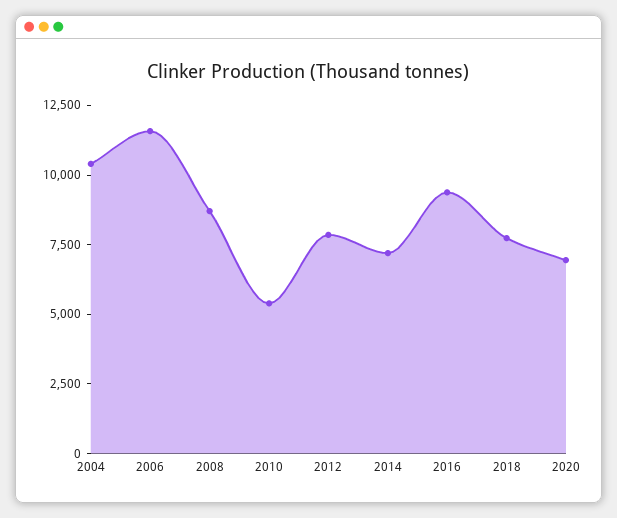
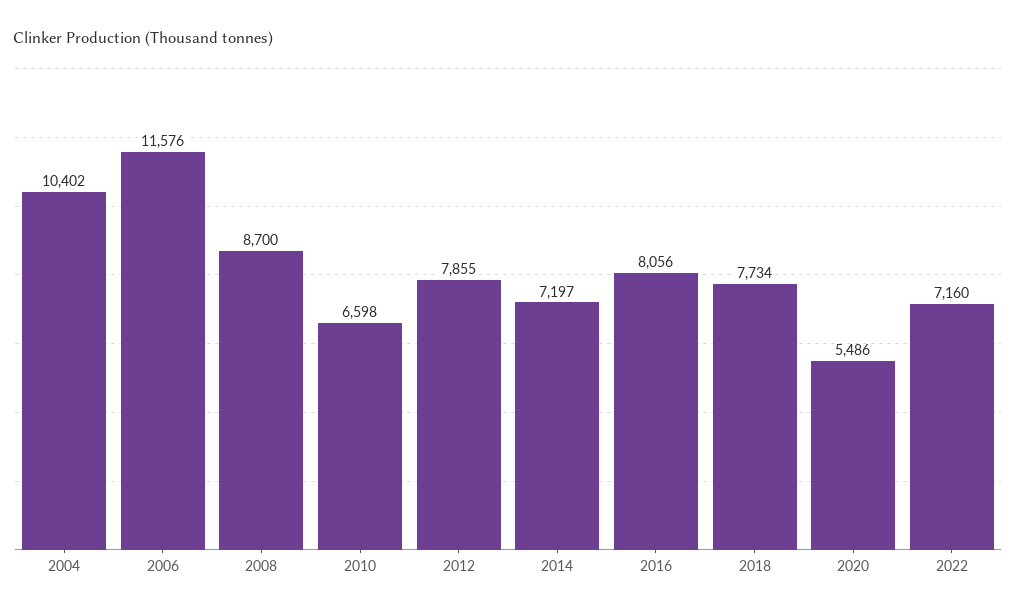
2010: 5500 -> 6598
2016: 9500 -> 8056
2020: 7000 -> 5486
2022: none -> 7160

